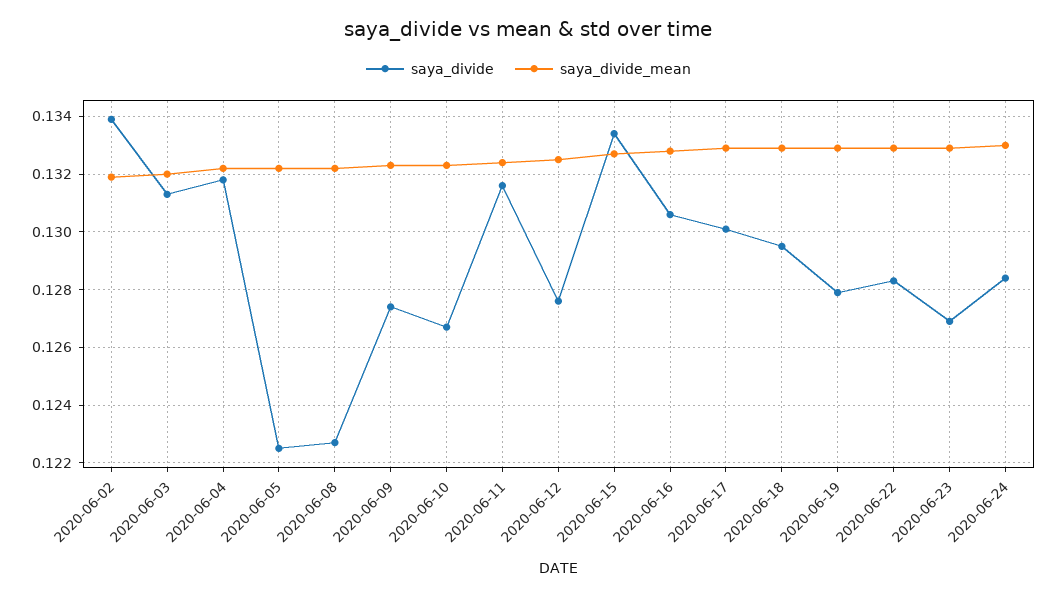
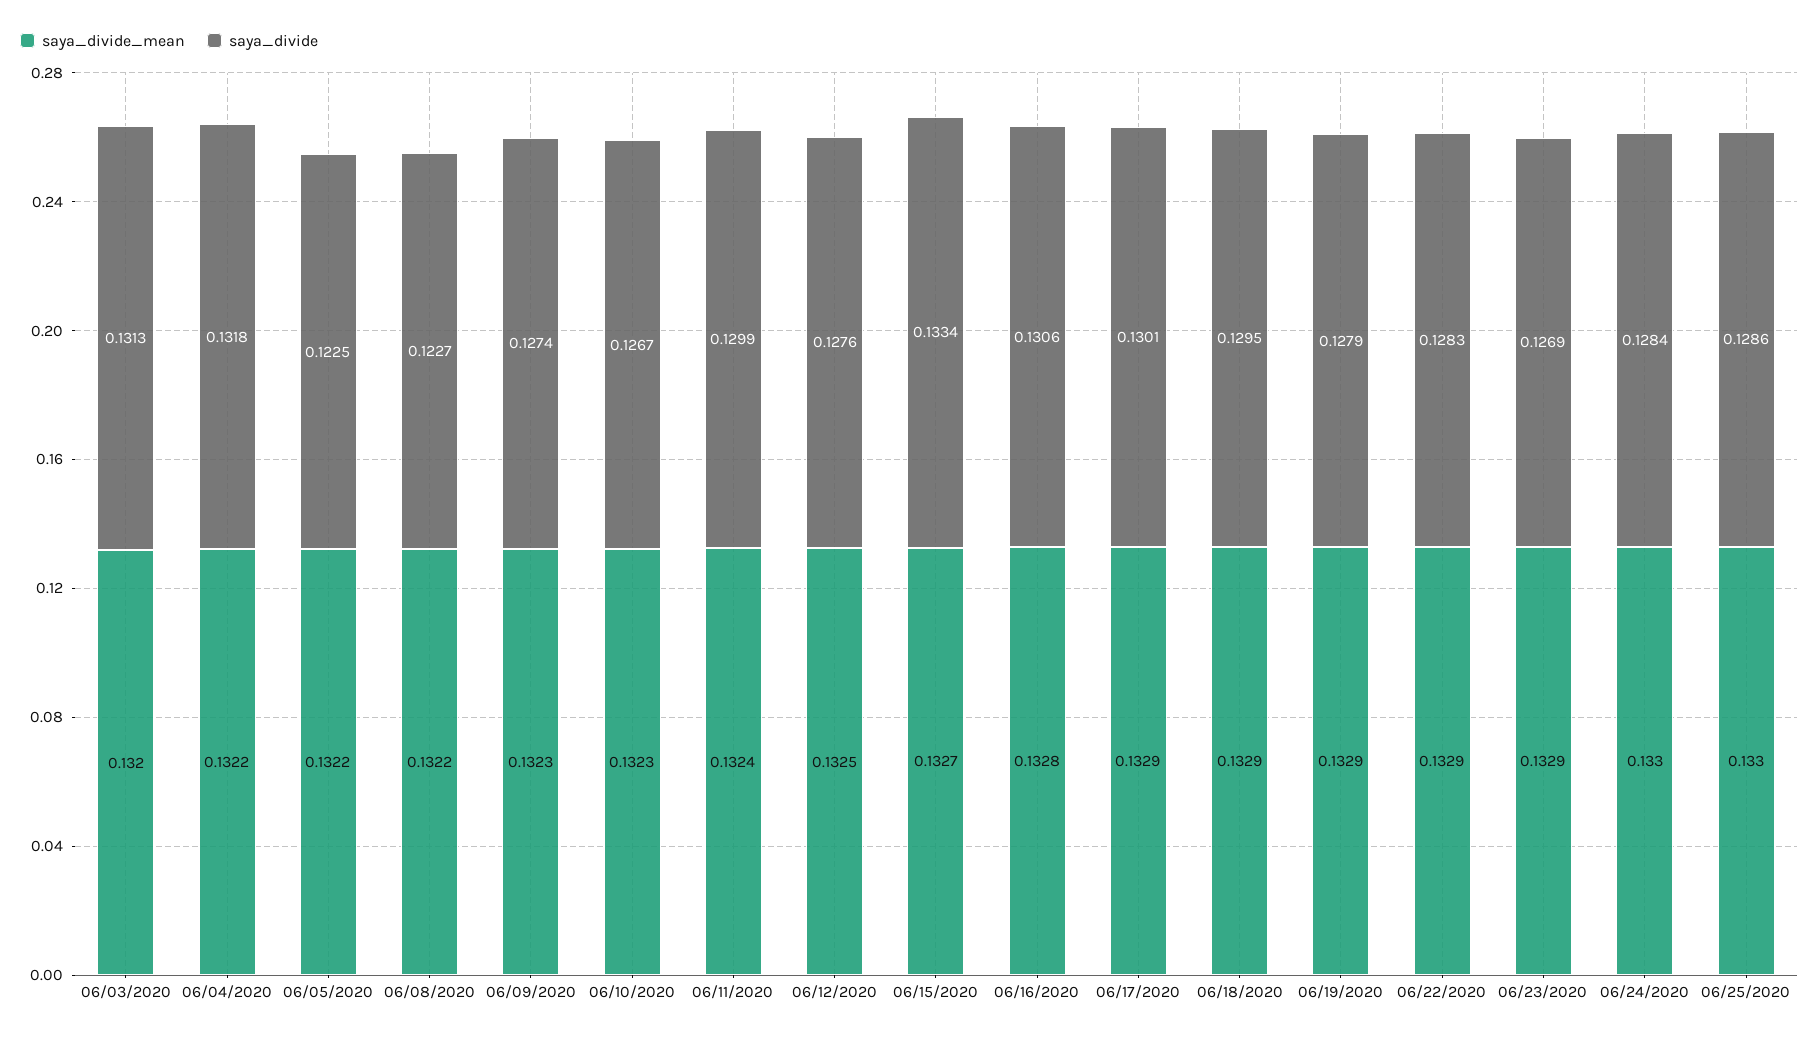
saya_divide, 2020-06-02: 0.134 -> none
saya_divide_mean, 2020-06-02: 0.132 -> none
saya_divide, 2020-06-11: 0.1315 -> 0.1299
saya_divide_mean, 06/25/2020: none -> 0.133
saya_divide, 06/25/2020: none -> 0.1286

